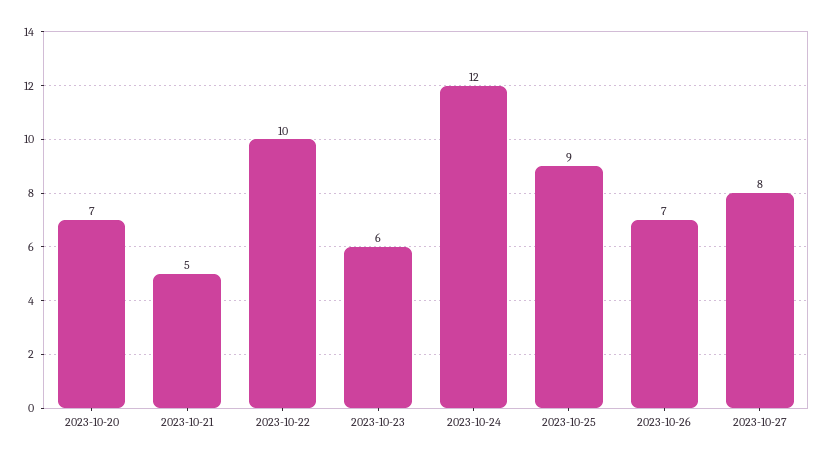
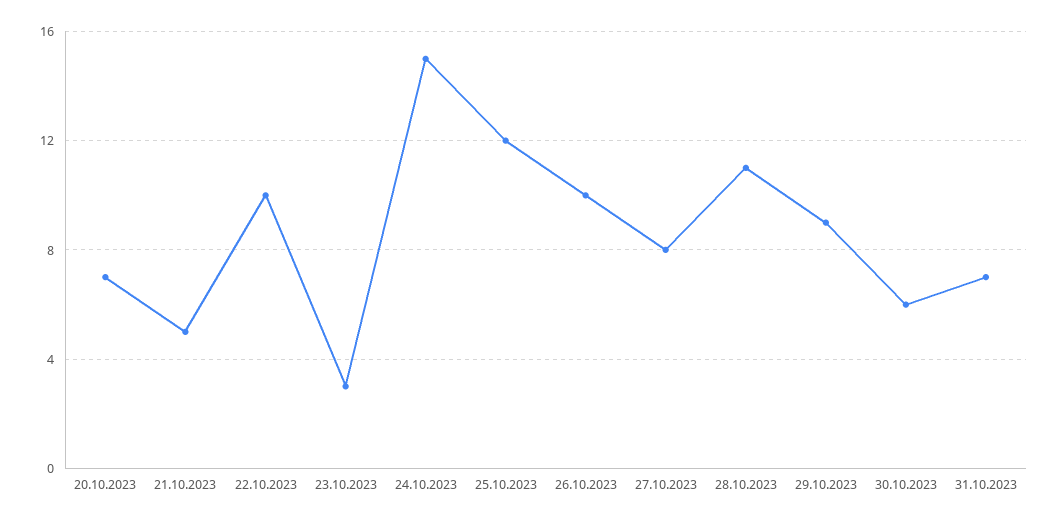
2023-10-23: 6 -> 3
2023-10-24: 12 -> 15
2023-10-25: 9 -> 12
2023-10-26: 7 -> 10
28.10.2023: none -> 11
29.10.2023: none -> 9
30.10.2023: none -> 6
31.10.2023: none -> 7

